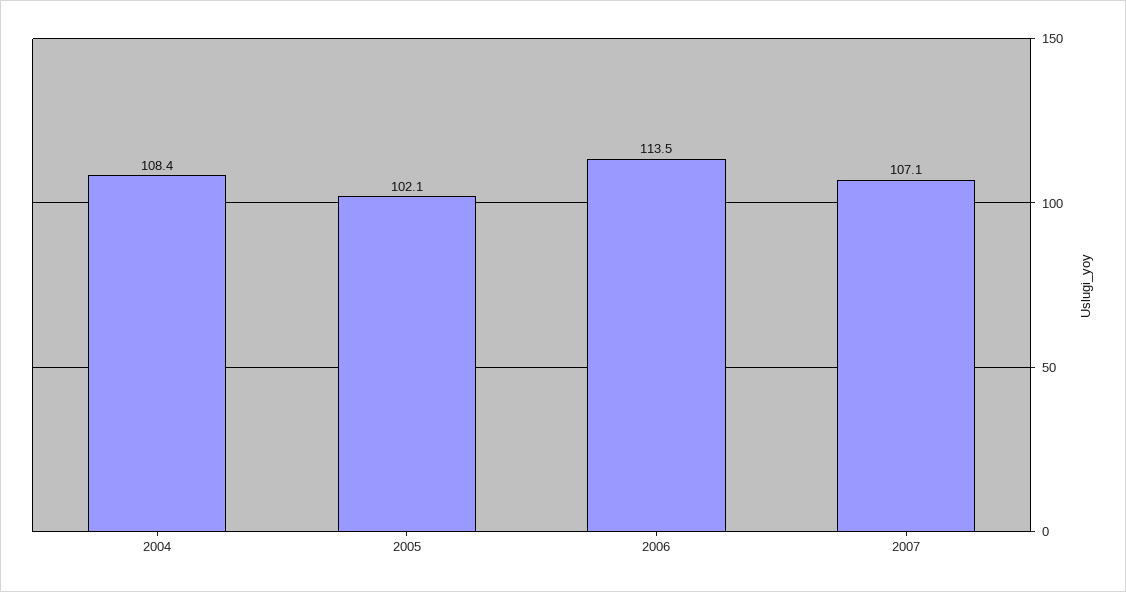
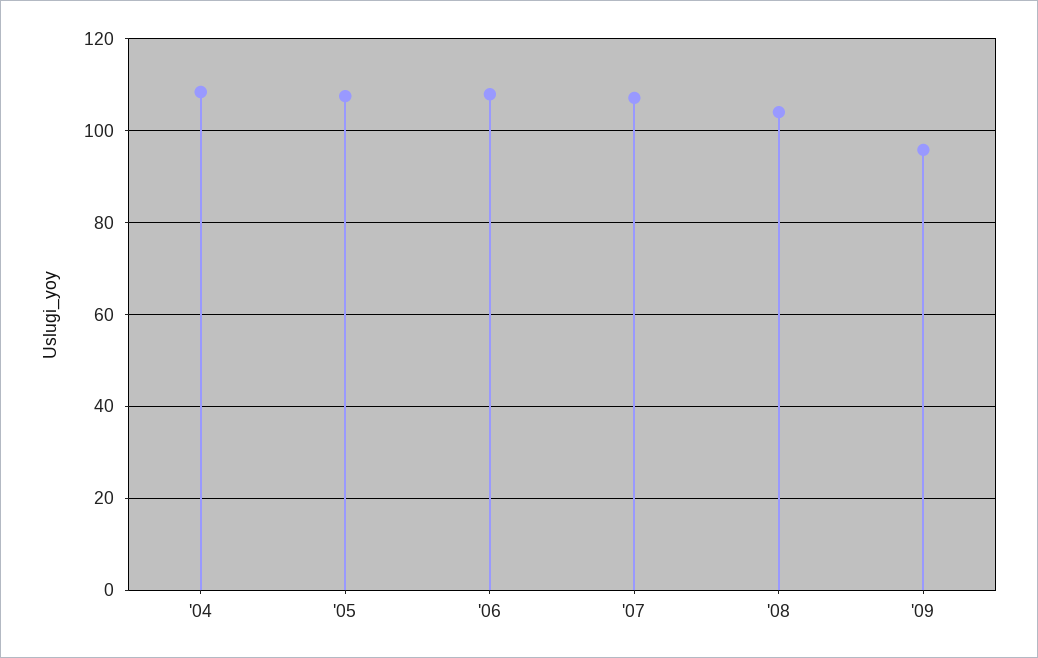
2005: 102.1 -> 108
2006: 113.5 -> 108
'08: none -> 104
'09: none -> 96

